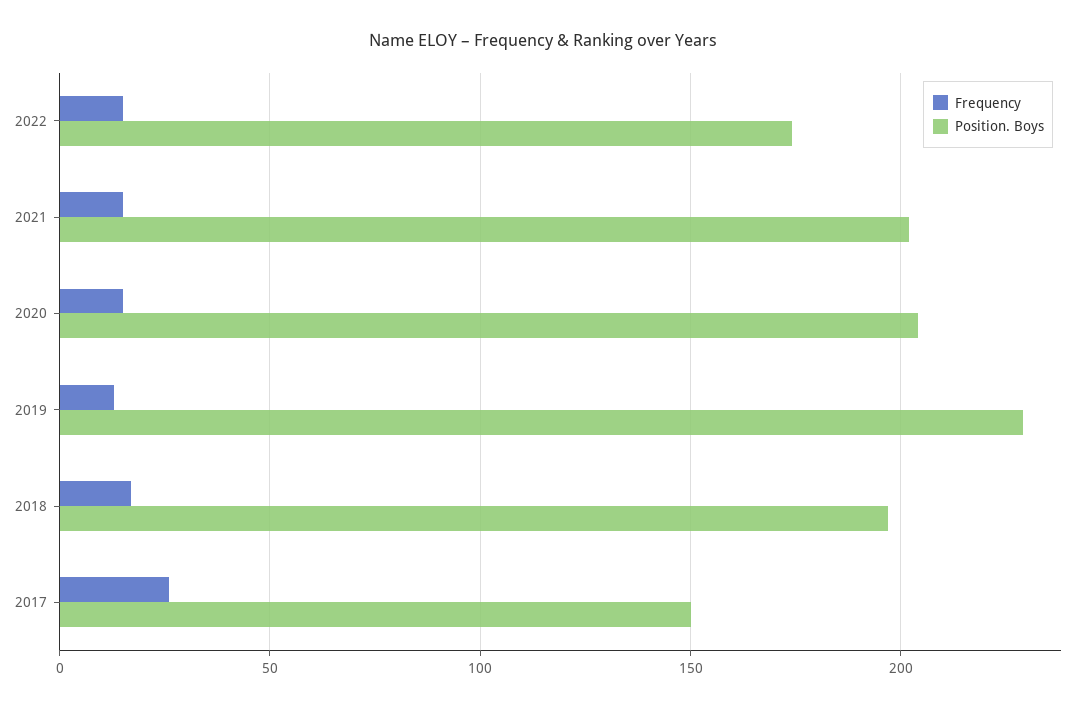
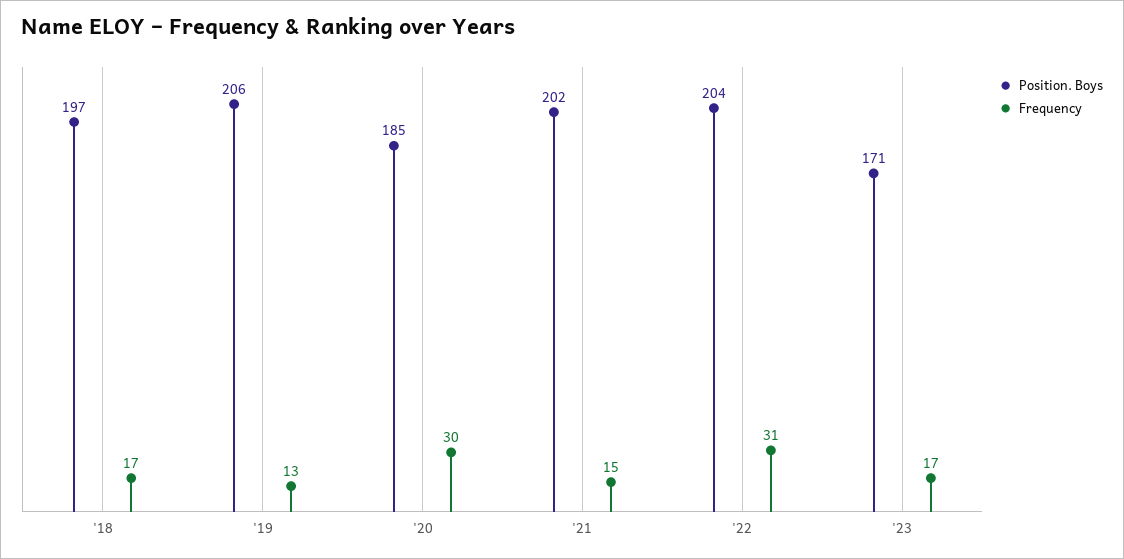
Frequency, 2022: 15 -> 31
Position. Boys, 2022: 175 -> 204
Frequency, 2020: 15 -> 30
Position. Boys, 2020: 205 -> 185
Position. Boys, 2019: 230 -> 206
Frequency, 2017: 25 -> none
Position. Boys, 2017: 150 -> none
Position. Boys, '23: none -> 171
Frequency, '23: none -> 17

